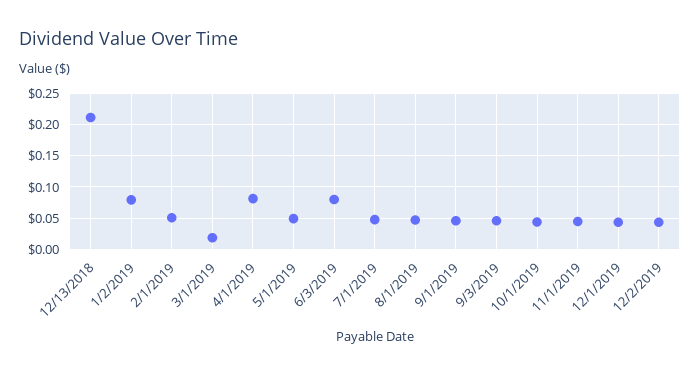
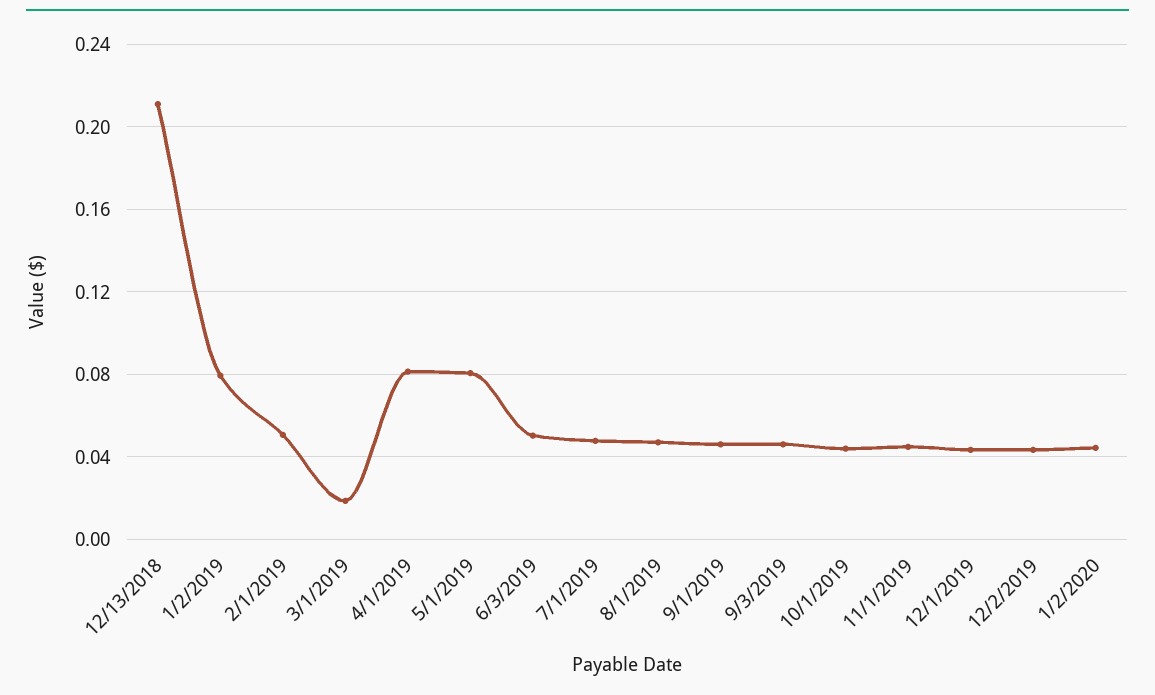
5/1/2019: 0.05 -> 0.08
6/3/2019: 0.08 -> 0.05
1/2/2020: none -> 0.045

